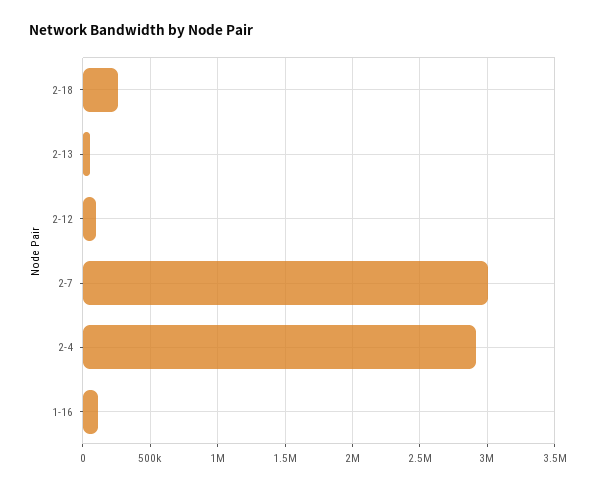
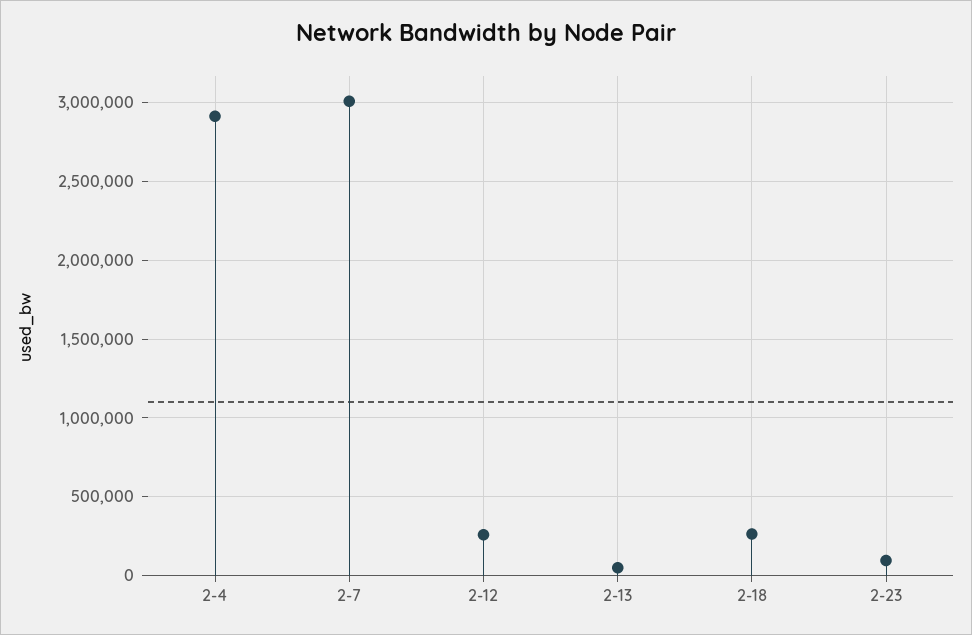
2-12: 100000 -> 250000
1-16: 100000 -> none
2-23: none -> 100000

